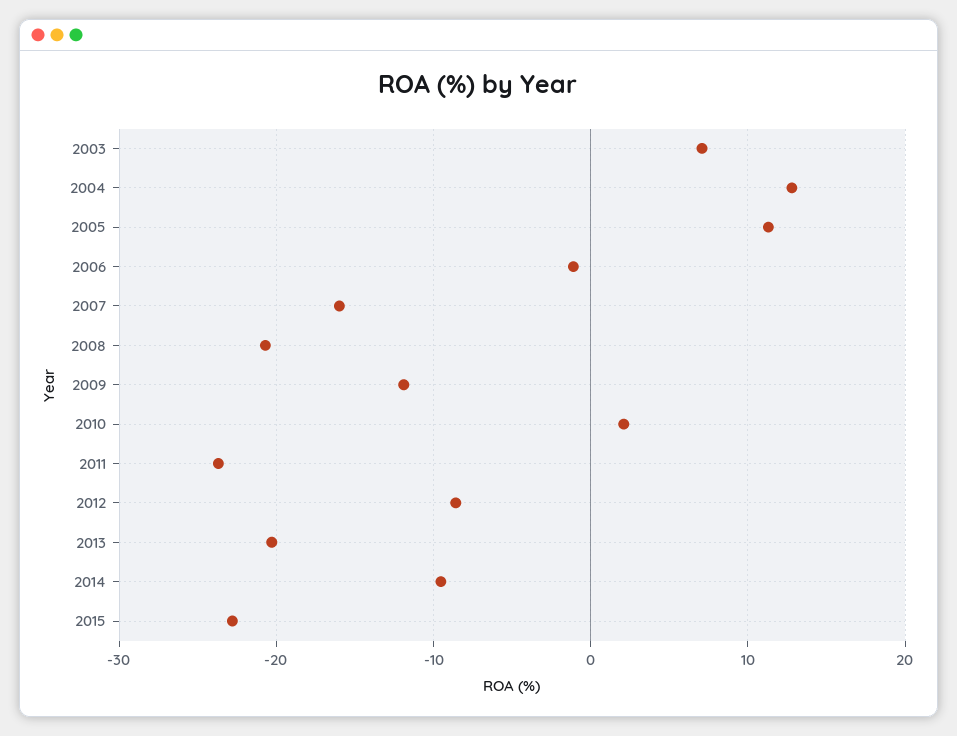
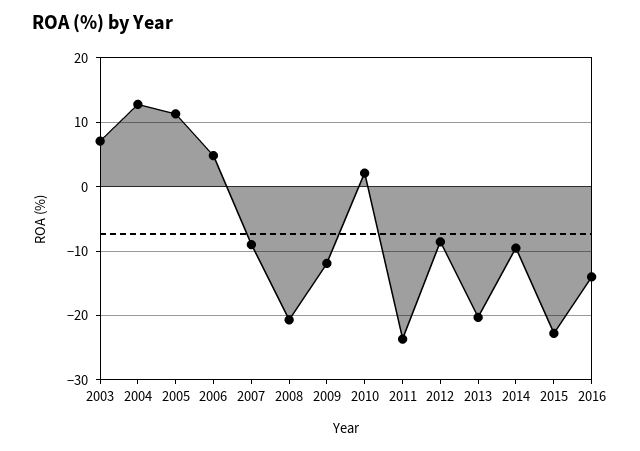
2006: -1 -> 5
2007: -16 -> -9
2016: none -> -14

